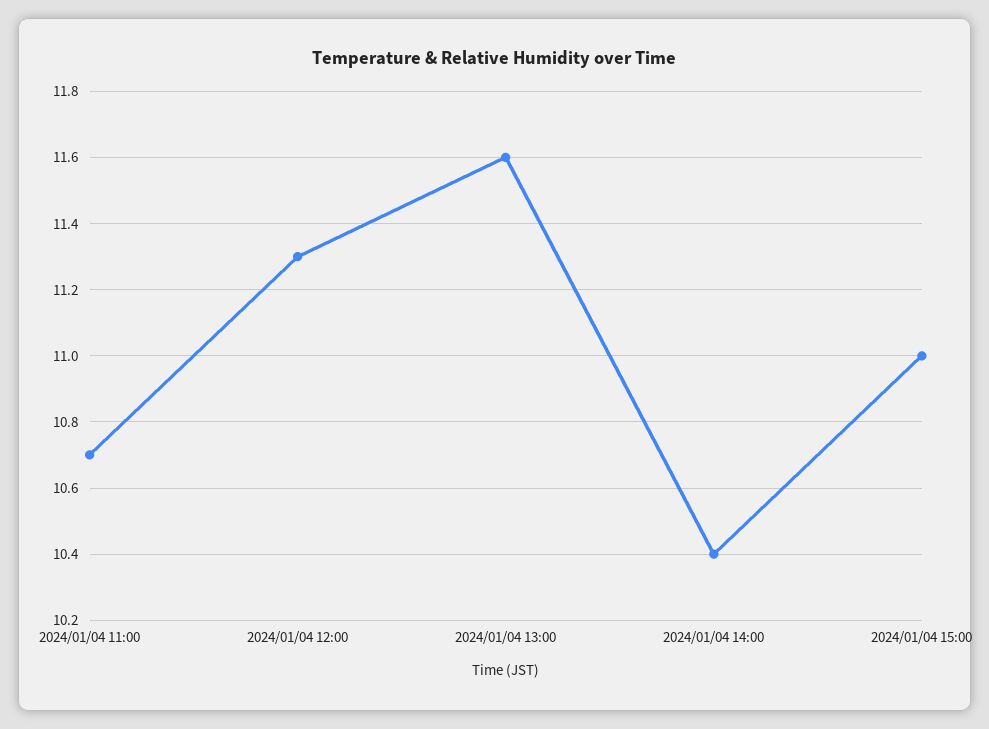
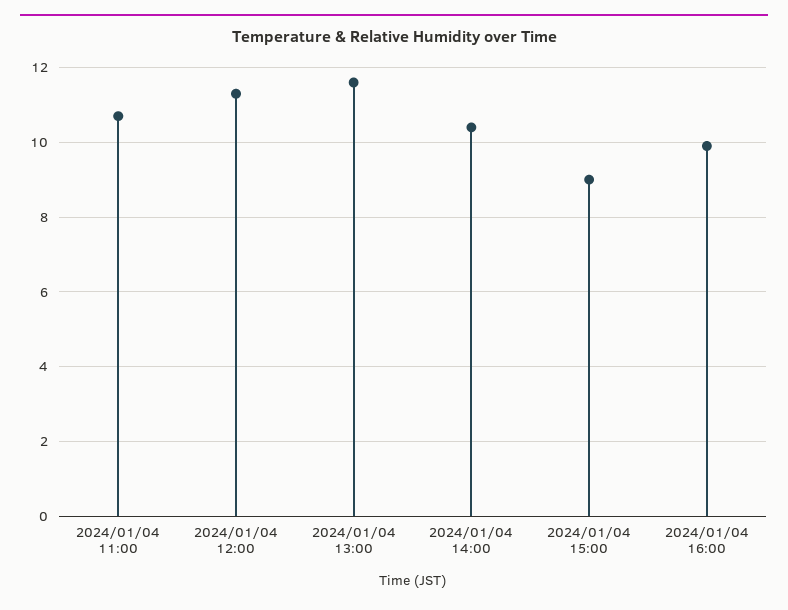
2024/01/04 15:00: 11 -> 9
2024/01/04 16:00: none -> 10

